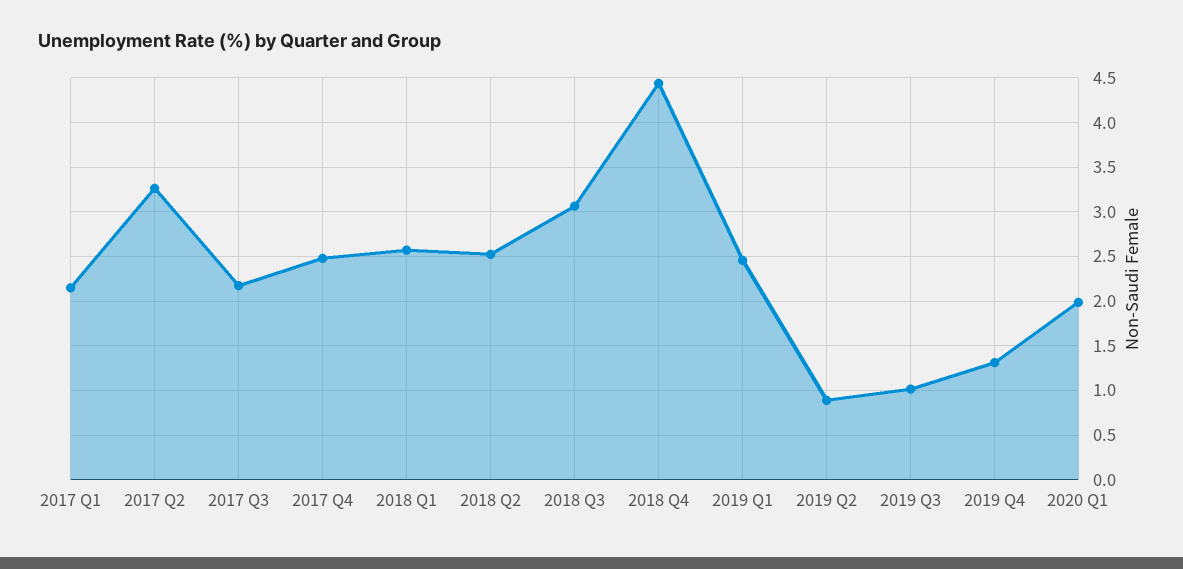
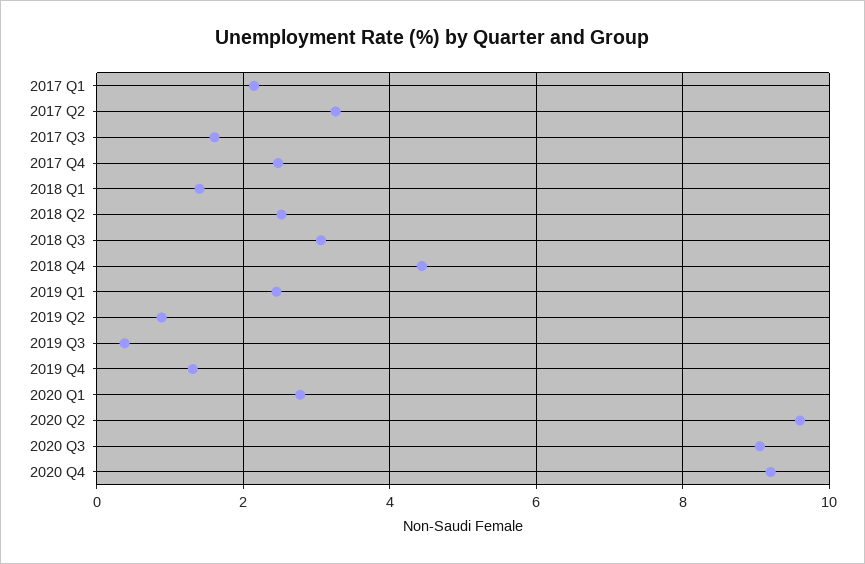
2017 Q3: 2.2 -> 1.6
2018 Q1: 2.6 -> 1.4
2019 Q3: 1 -> 0.4
2020 Q1: 2 -> 2.8
2020 Q2: none -> 9.6
2020 Q3: none -> 9
2020 Q4: none -> 9.2

